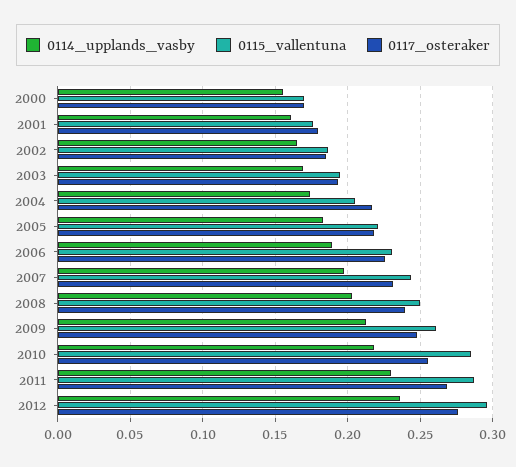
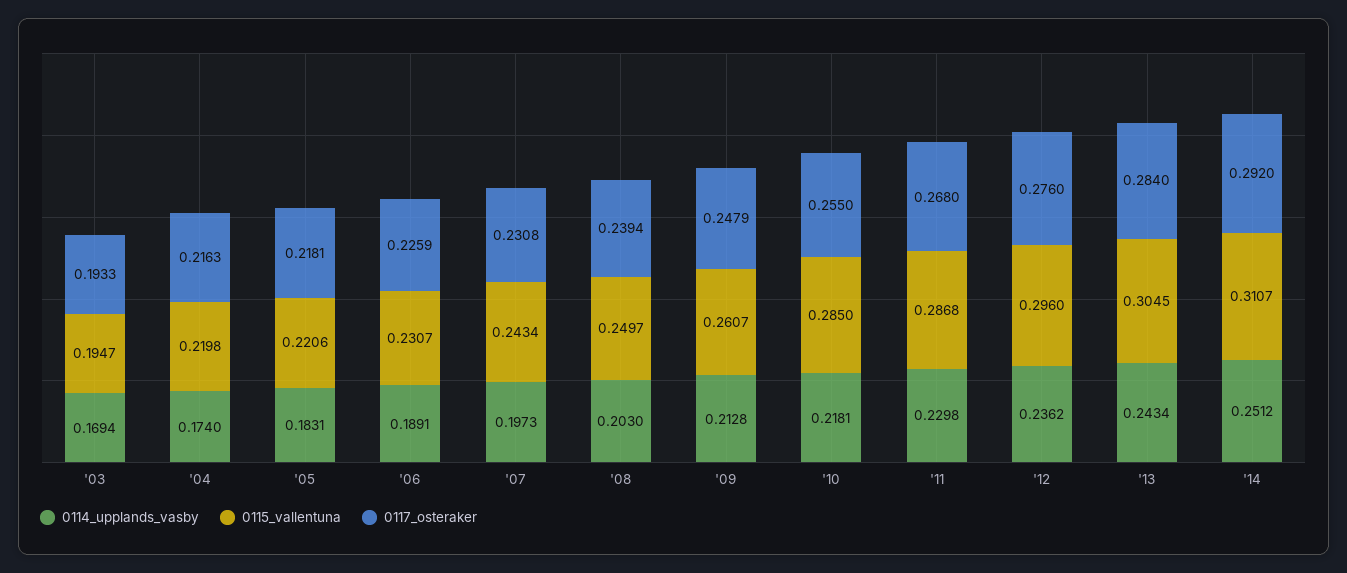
0114_upplands_vasby, 2000: 0.155 -> none
0115_vallentuna, 2000: 0.17 -> none
0117_osteraker, 2000: 0.17 -> none
0114_upplands_vasby, 2001: 0.16 -> none
0115_vallentuna, 2001: 0.175 -> none
0117_osteraker, 2001: 0.18 -> none
0114_upplands_vasby, 2002: 0.165 -> none
0115_vallentuna, 2002: 0.185 -> none
0117_osteraker, 2002: 0.185 -> none
0115_vallentuna, 2004: 0.205 -> 0.2198
0114_upplands_vasby, '13: none -> 0.2434
0115_vallentuna, '13: none -> 0.3045
0117_osteraker, '13: none -> 0.284
0114_upplands_vasby, '14: none -> 0.2512
0115_vallentuna, '14: none -> 0.3107
0117_osteraker, '14: none -> 0.292

